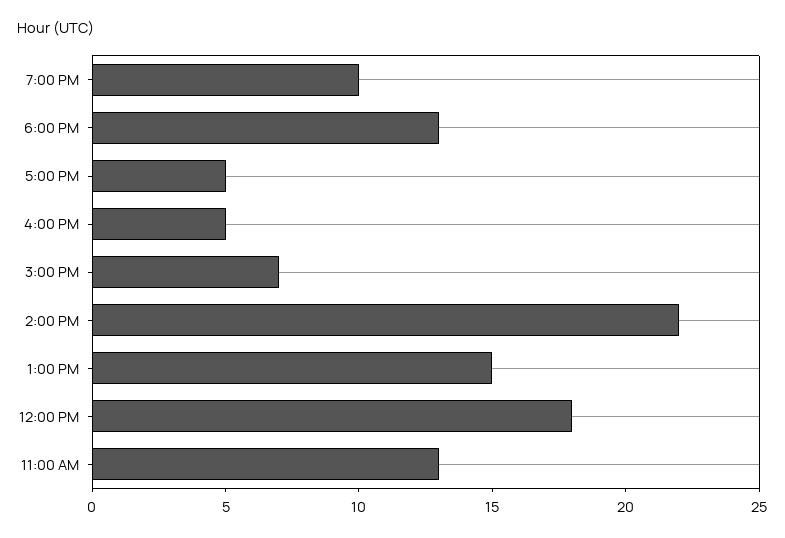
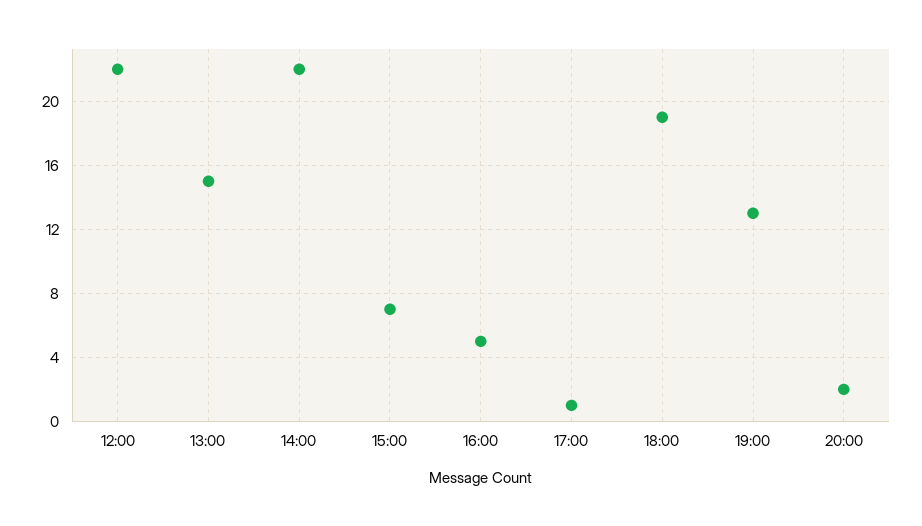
7:00 PM: 10 -> 13
6:00 PM: 13 -> 19
5:00 PM: 5 -> 1
12:00 PM: 18 -> 22
11:00 AM: 13 -> none
20:00: none -> 2

